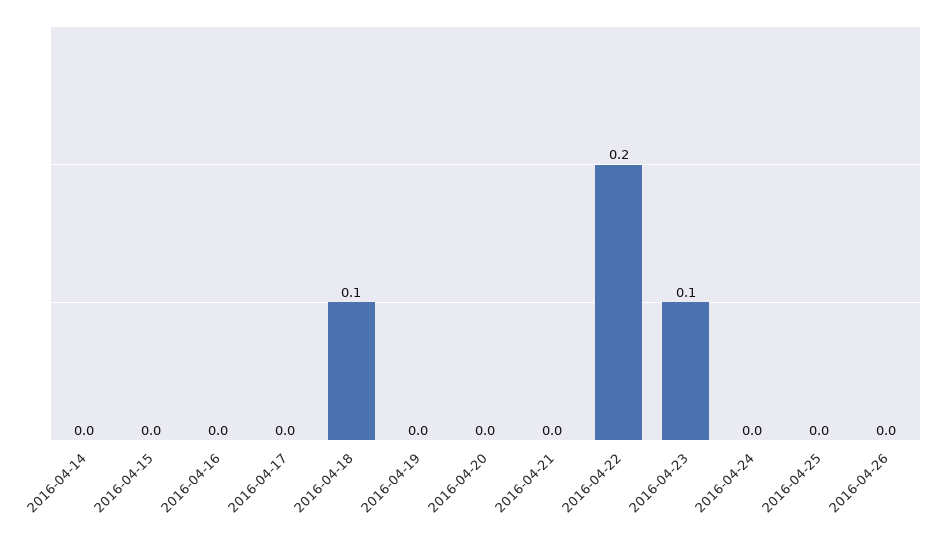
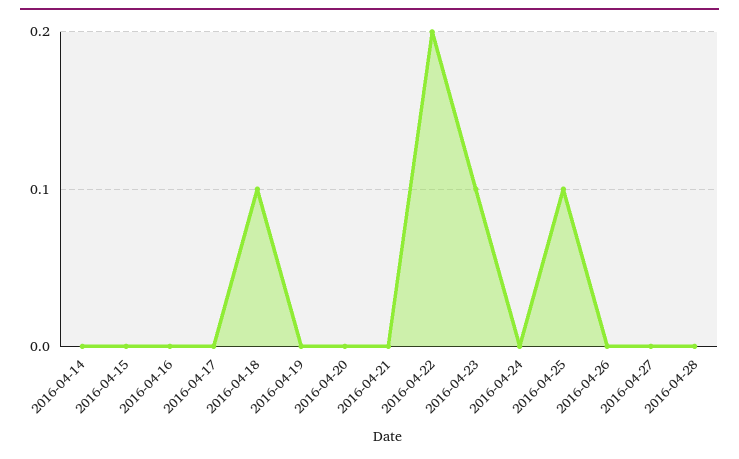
2016-04-25: 0 -> 0.1
2016-04-27: none -> 0
2016-04-28: none -> 0

